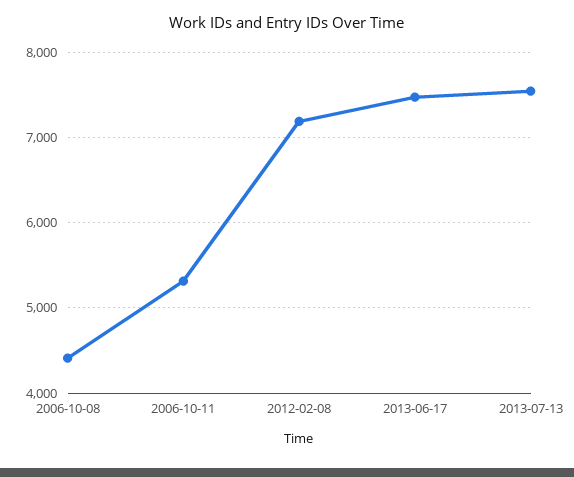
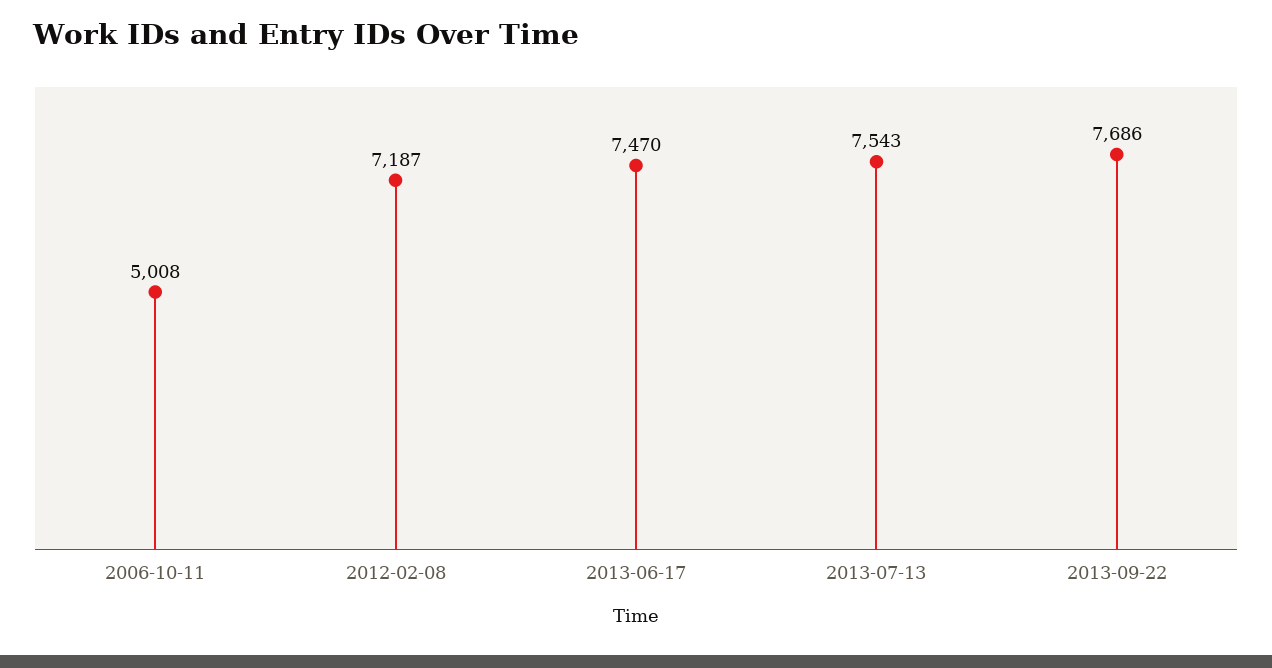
2006-10-08: 4400 -> none
2006-10-11: 5300 -> 5008
2013-09-22: none -> 7686

